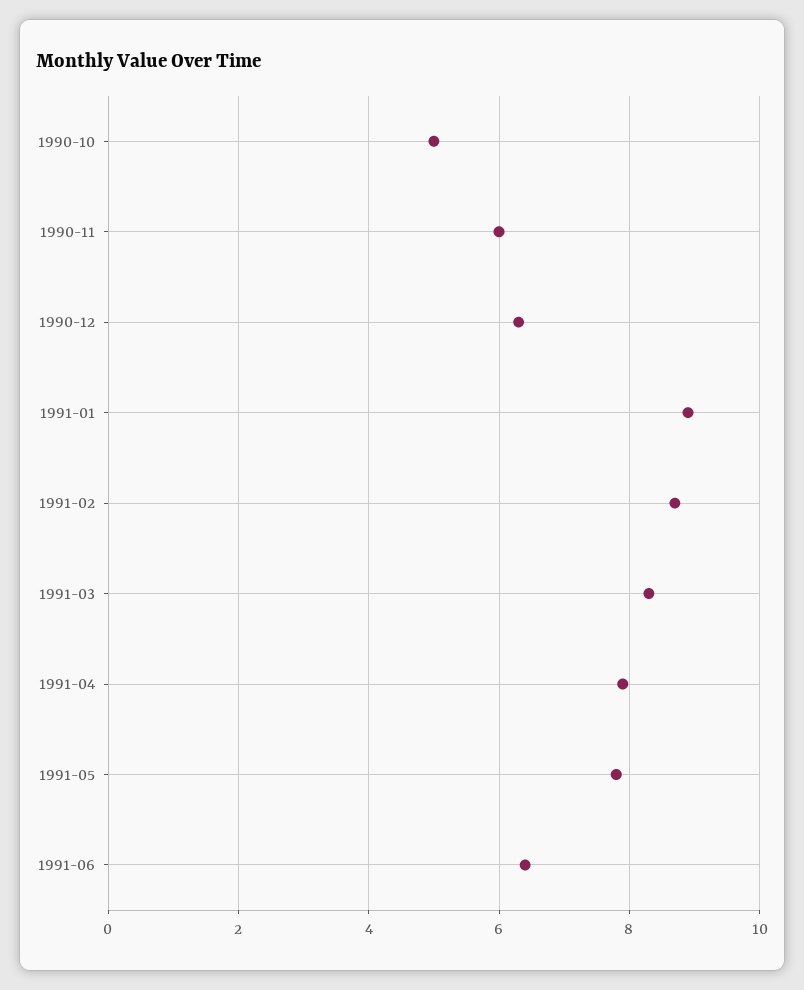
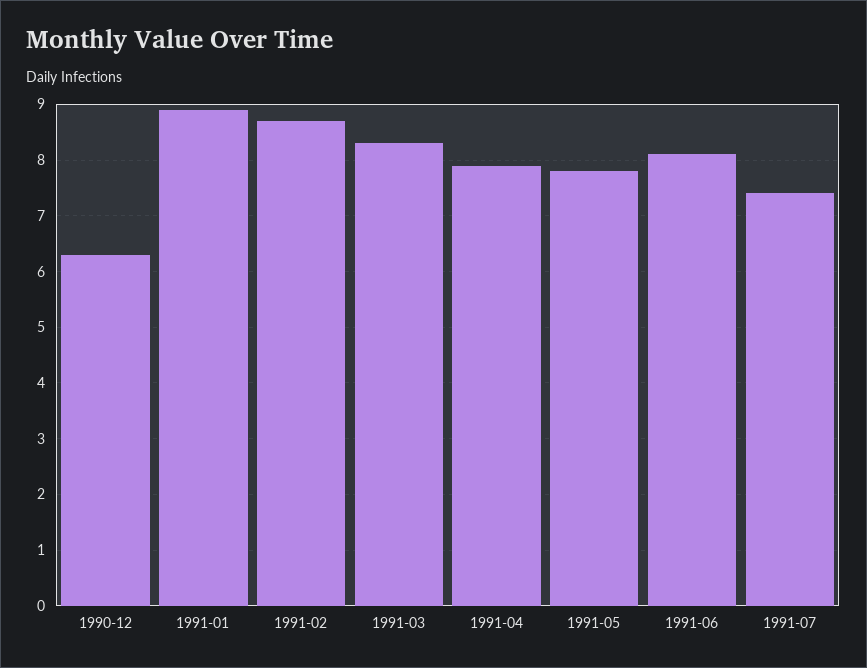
1990-10: 5 -> none
1990-11: 6 -> none
1991-06: 6.5 -> 8
1991-07: none -> 7.5

